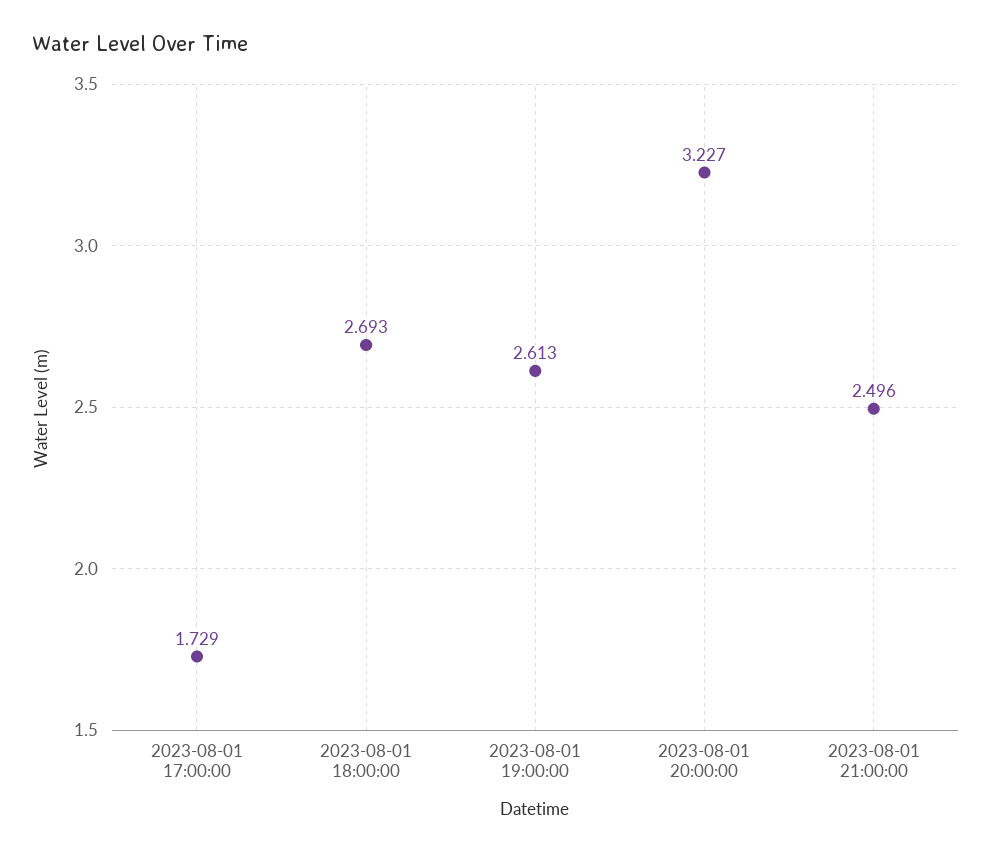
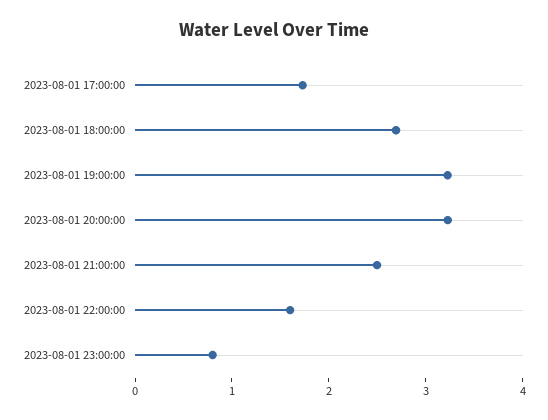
2023-08-01 19:00:00: 2.613 -> 3.2
2023-08-01 22:00:00: none -> 1.6
2023-08-01 23:00:00: none -> 0.8

